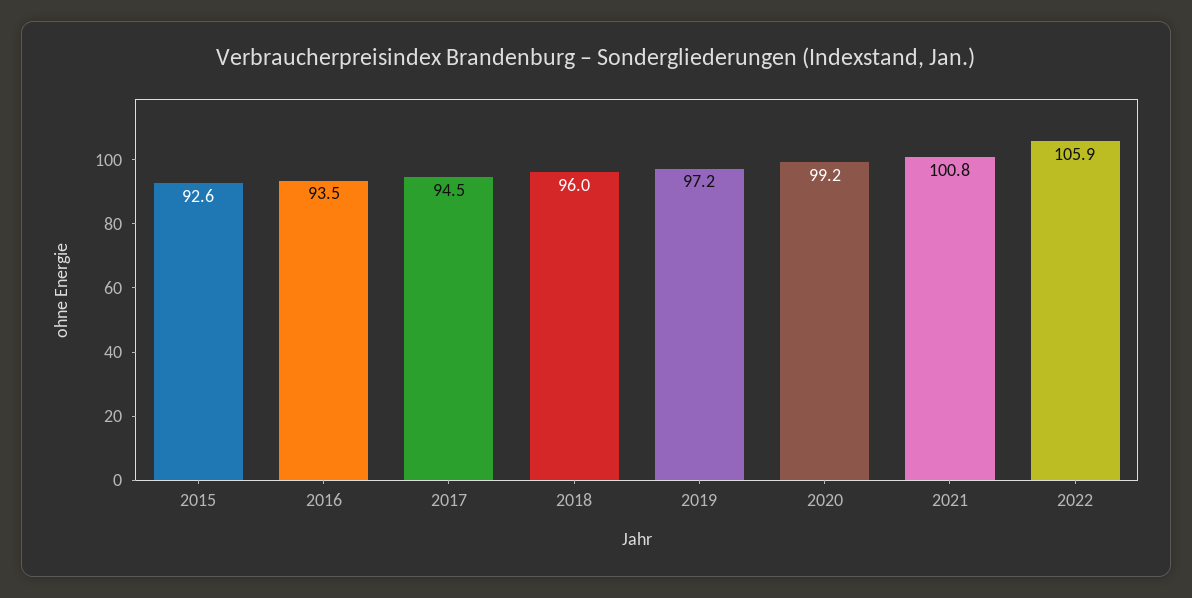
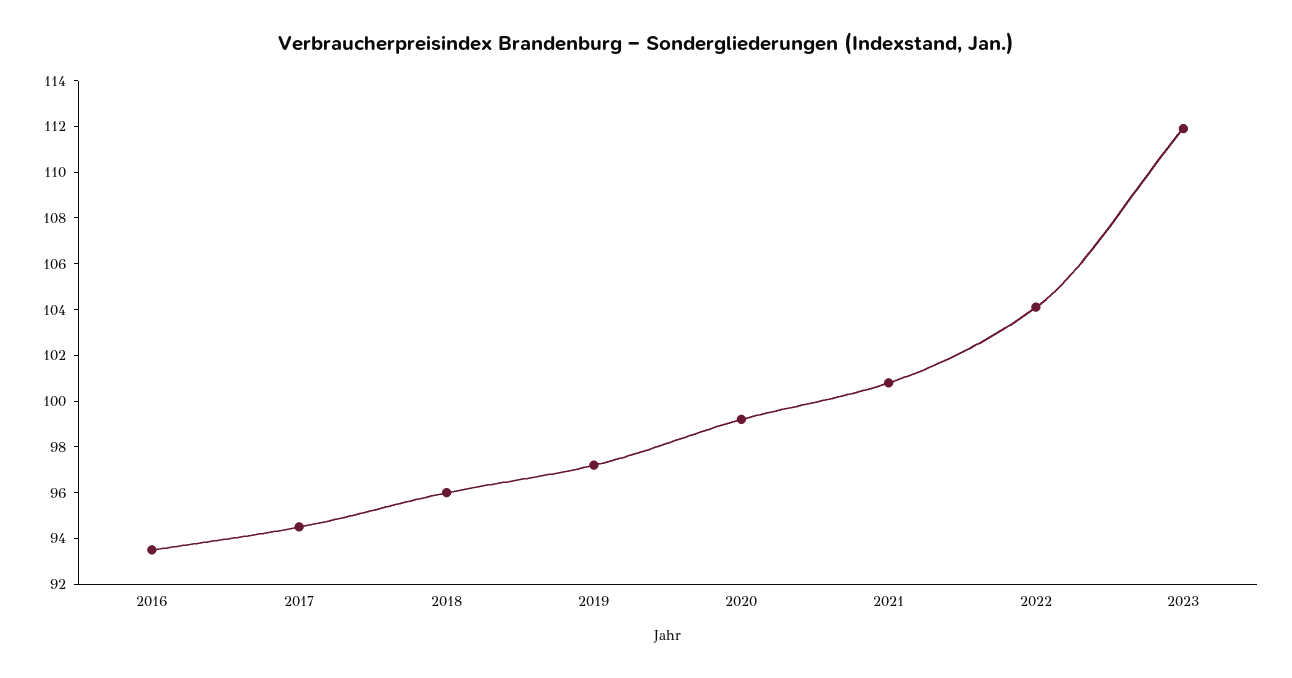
2015: 92.6 -> none
2022: 105.9 -> 104
2023: none -> 112

